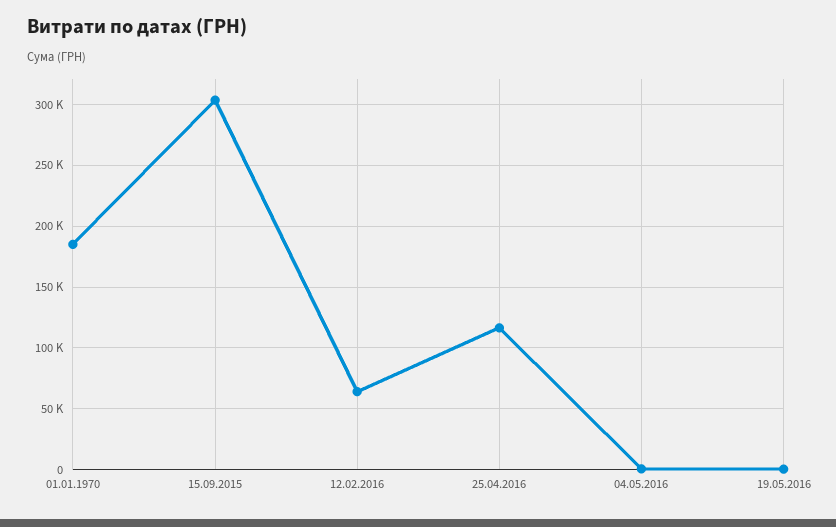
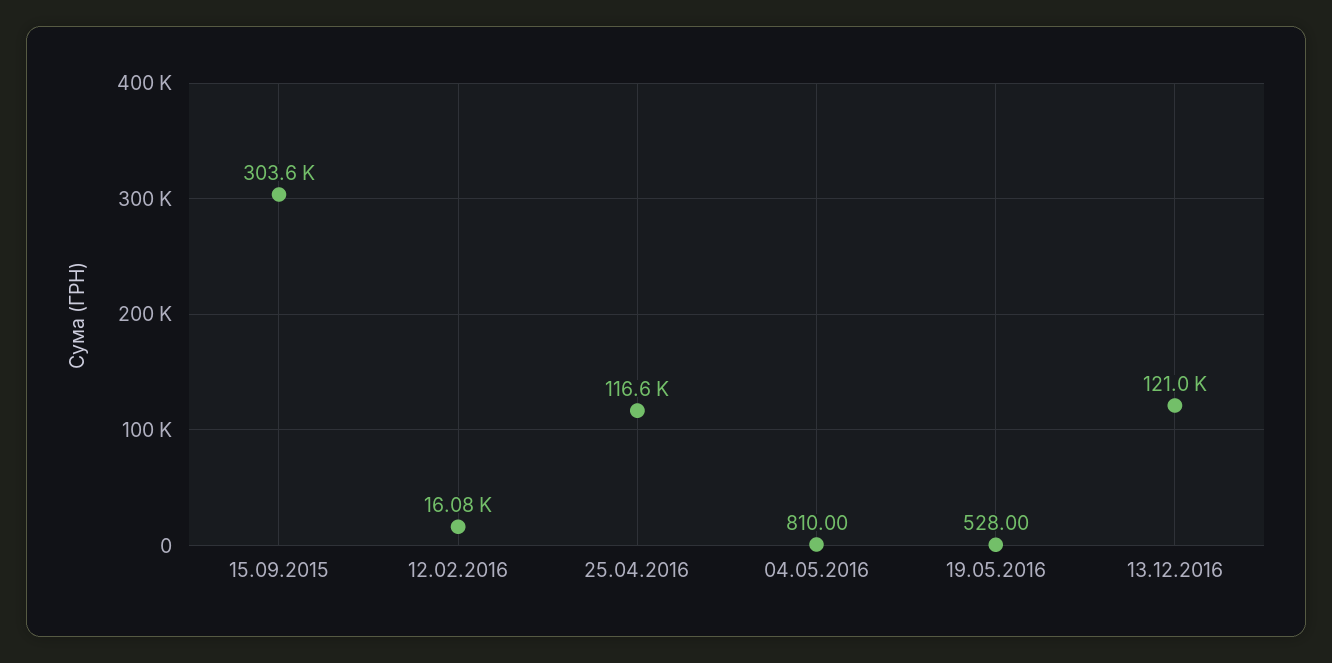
01.01.1970: 185000 -> none
12.02.2016: 65000 -> 16080
13.12.2016: none -> 121000

